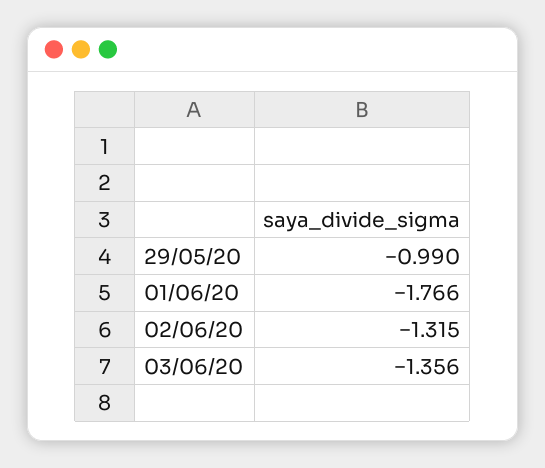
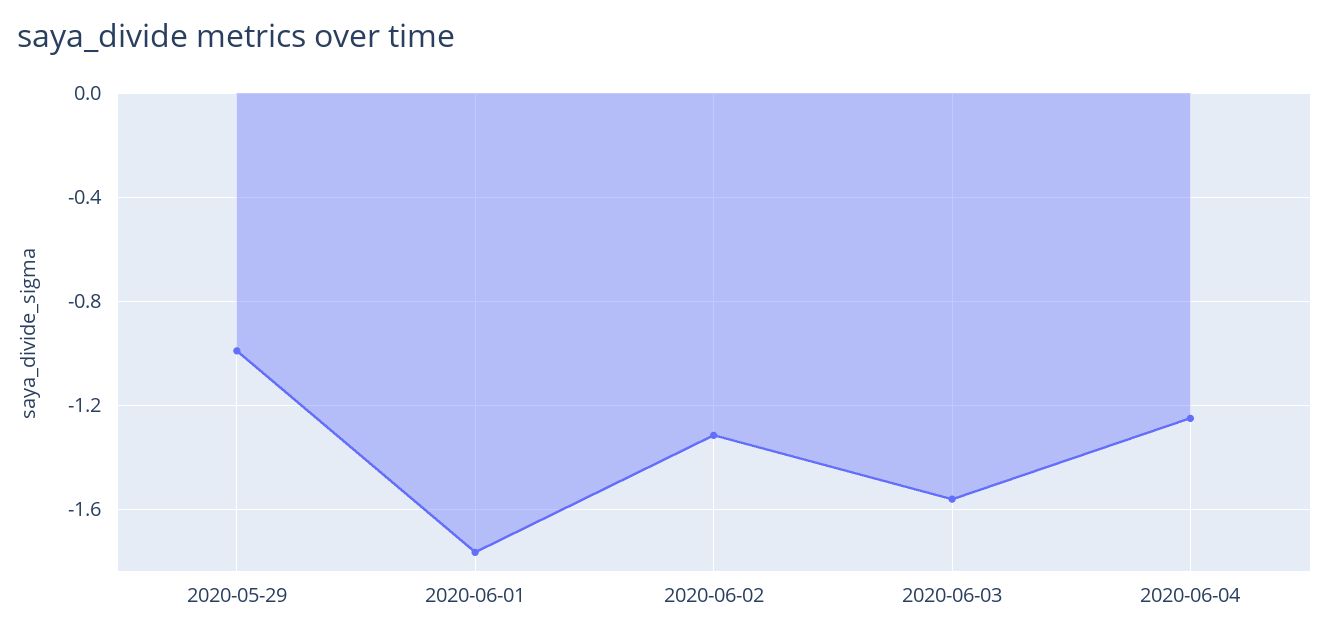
03/06/20: -1.356 -> -1.55
2020-06-04: none -> -1.25

